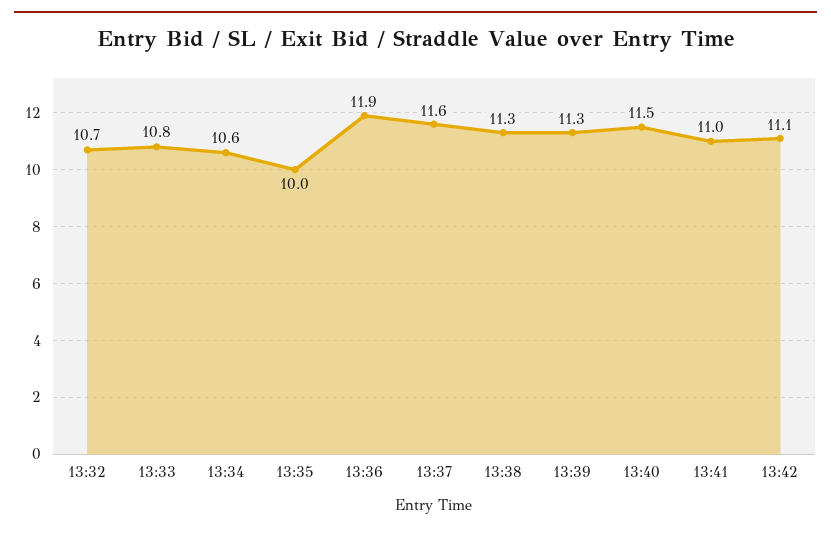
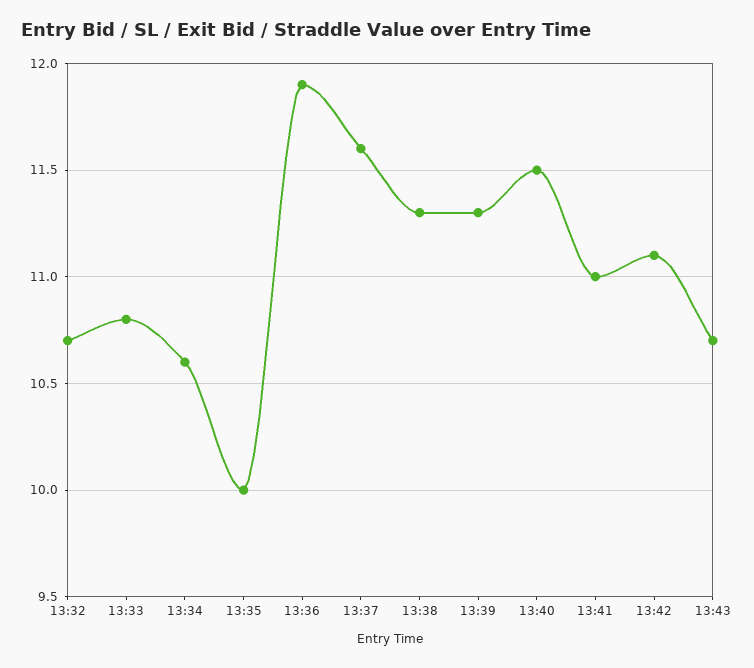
13:43: none -> 10.7

